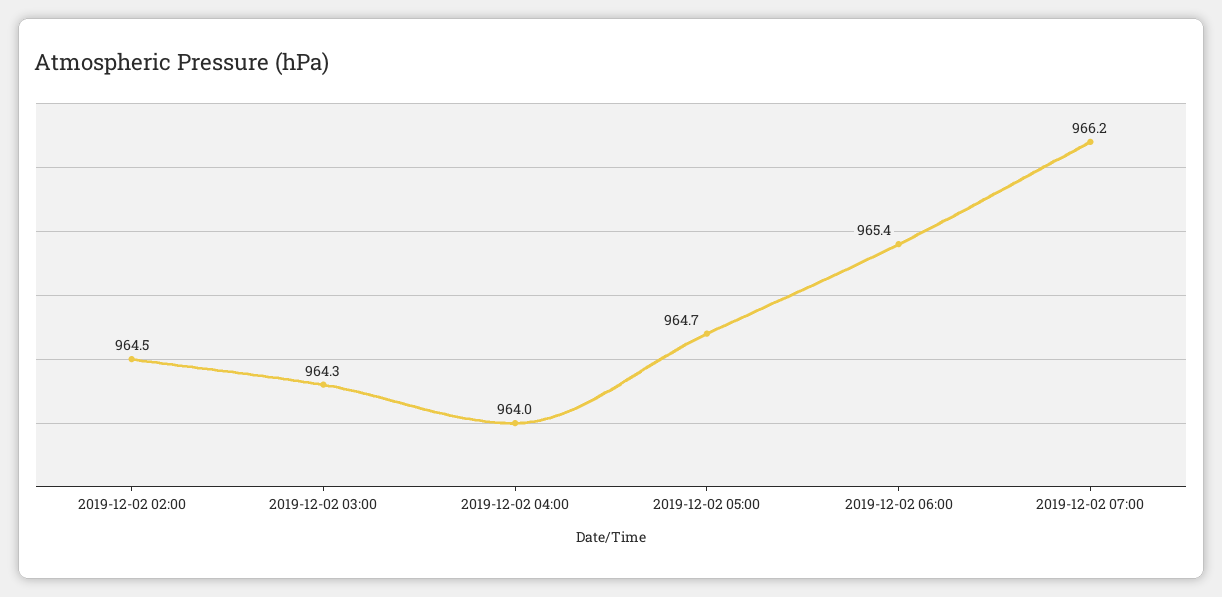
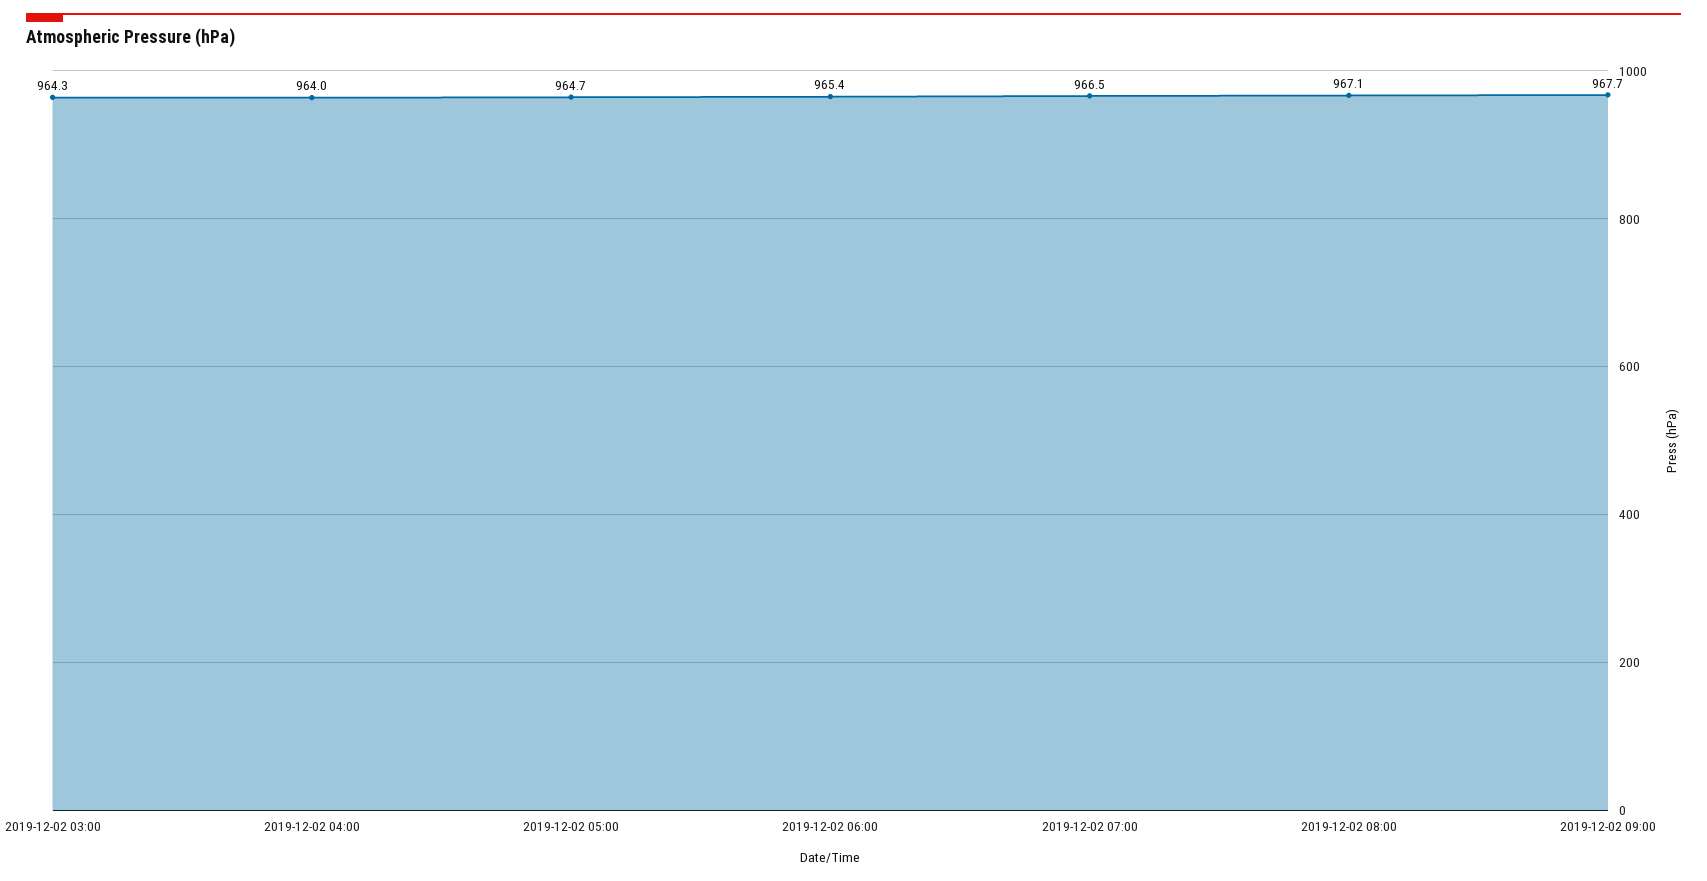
2019-12-02 02:00: 964.5 -> none
2019-12-02 07:00: 966.2 -> 966.5
2019-12-02 08:00: none -> 967.1
2019-12-02 09:00: none -> 967.7

